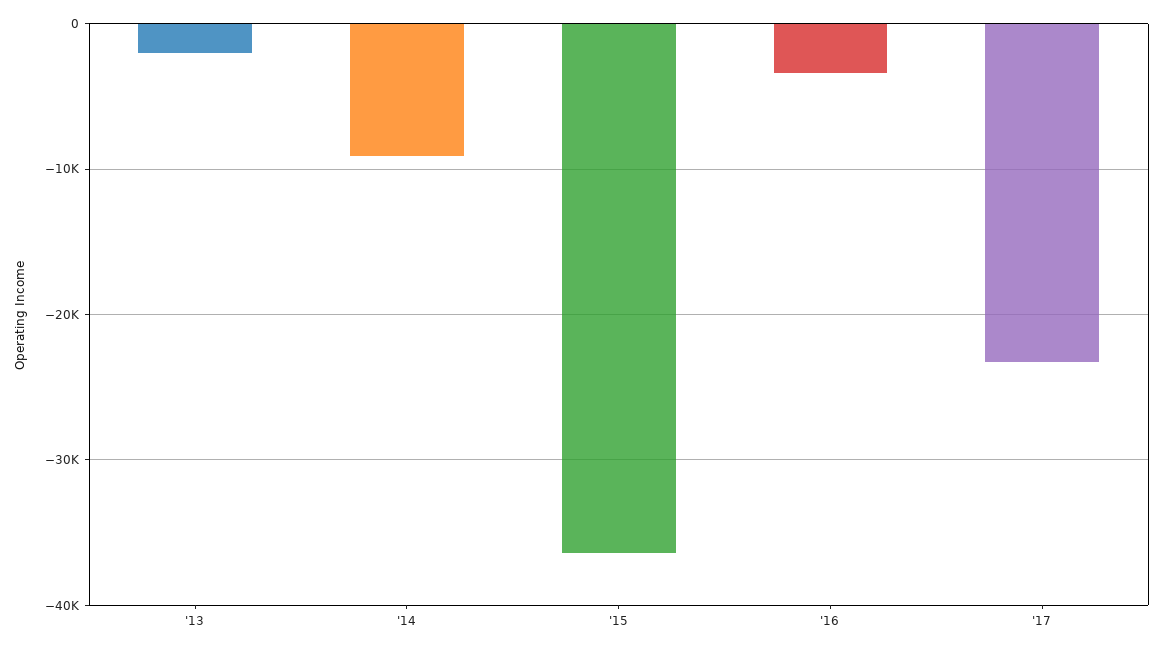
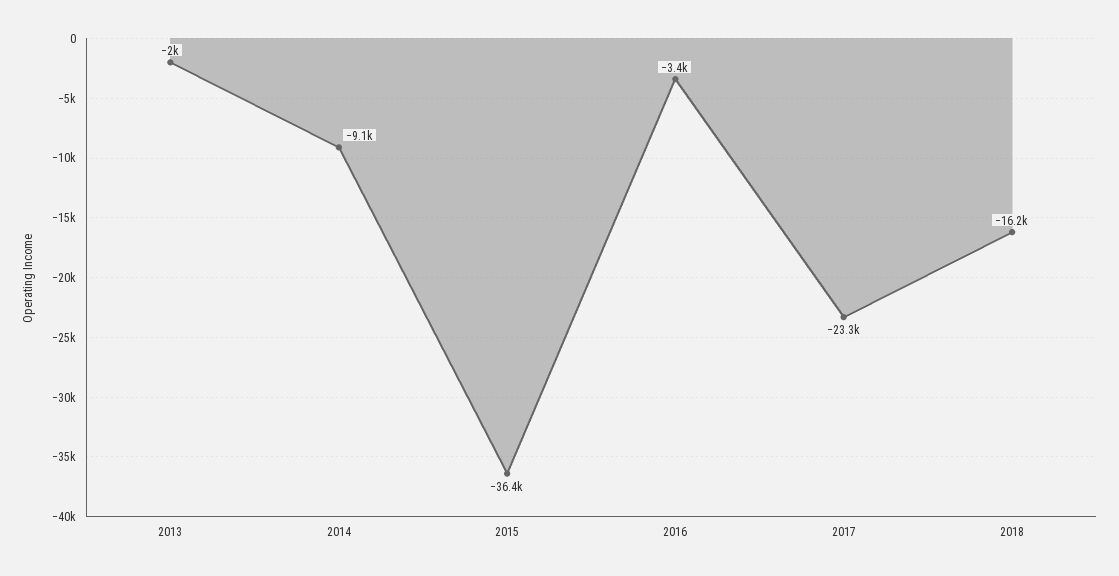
2018: none -> -16200

